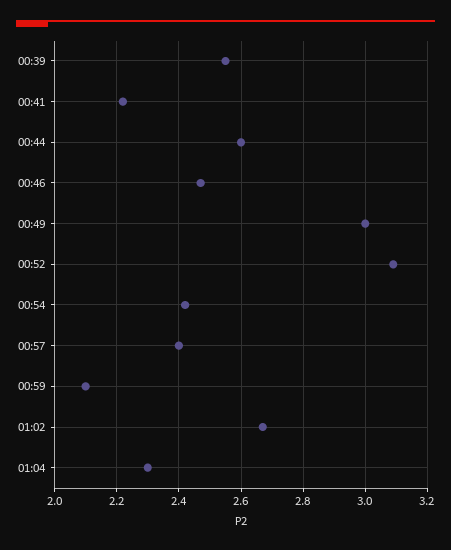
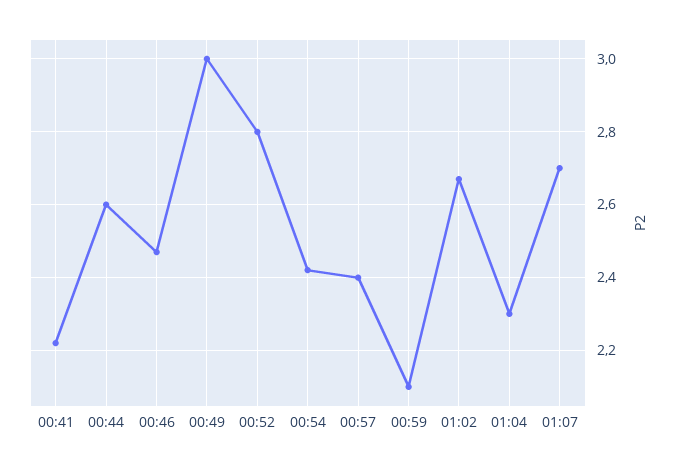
00:39: 2.55 -> none
00:52: 3.1 -> 2.8
01:07: none -> 2.7

